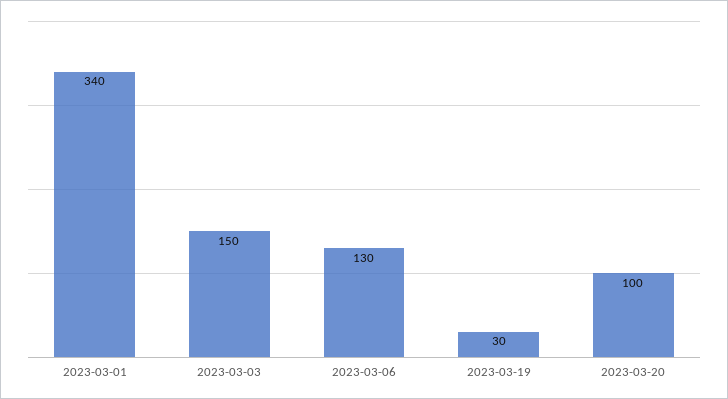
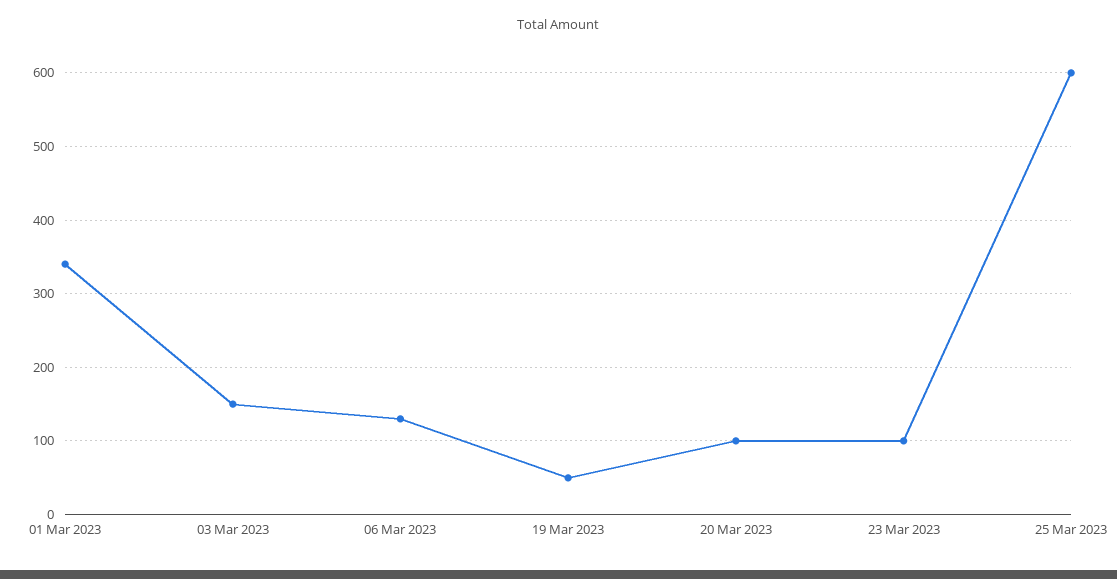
2023-03-19: 30 -> 50
23 Mar 2023: none -> 100
25 Mar 2023: none -> 600

